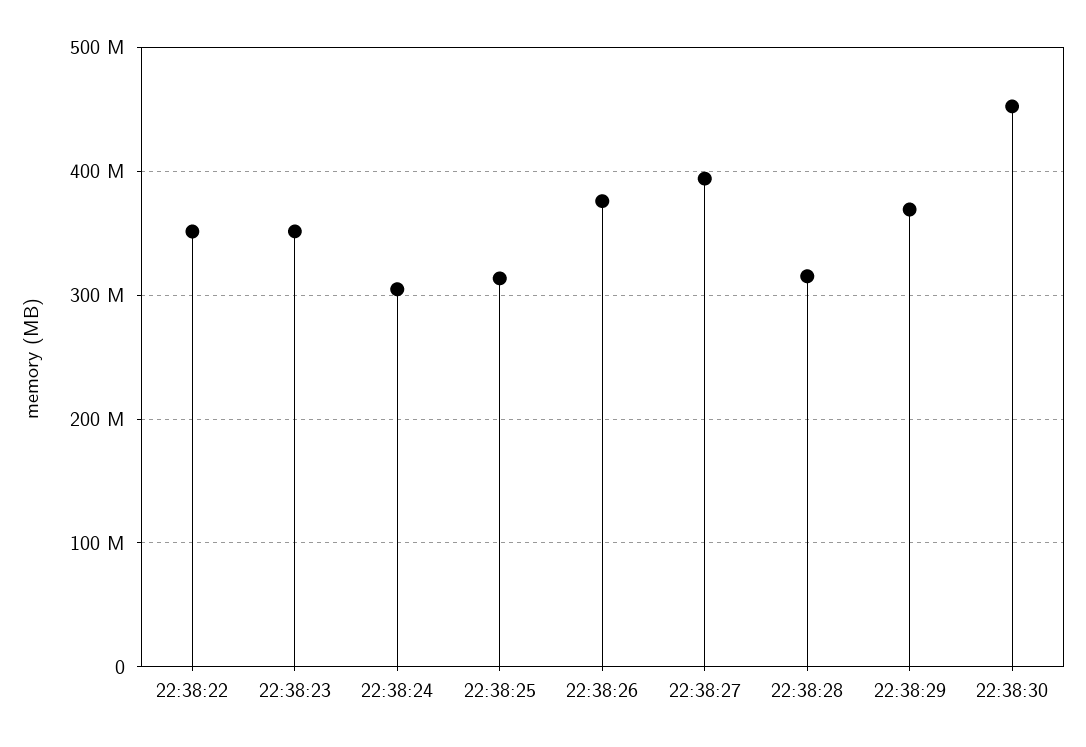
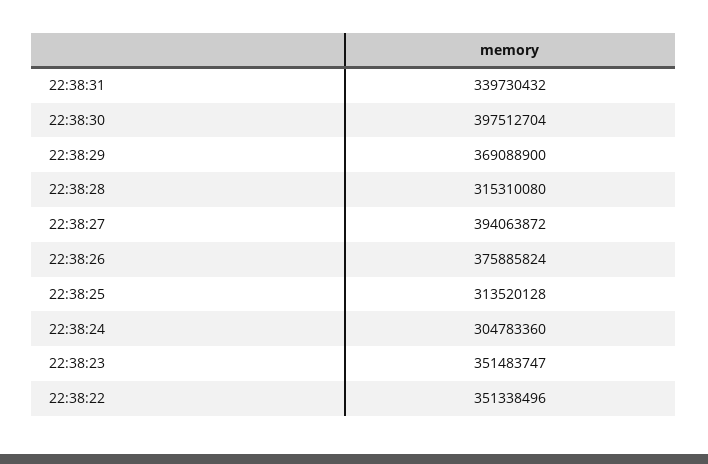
22:38:30: 450000000 -> 397512704
22:38:31: none -> 339730432

